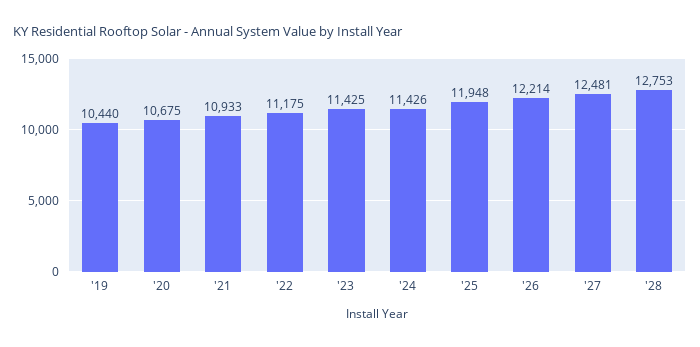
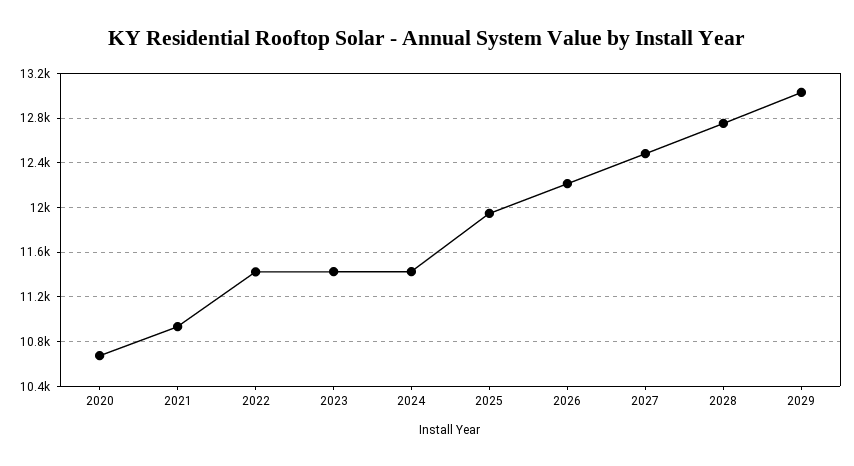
'19: 10440 -> none
'22: 11175 -> 11400
2029: none -> 13000

